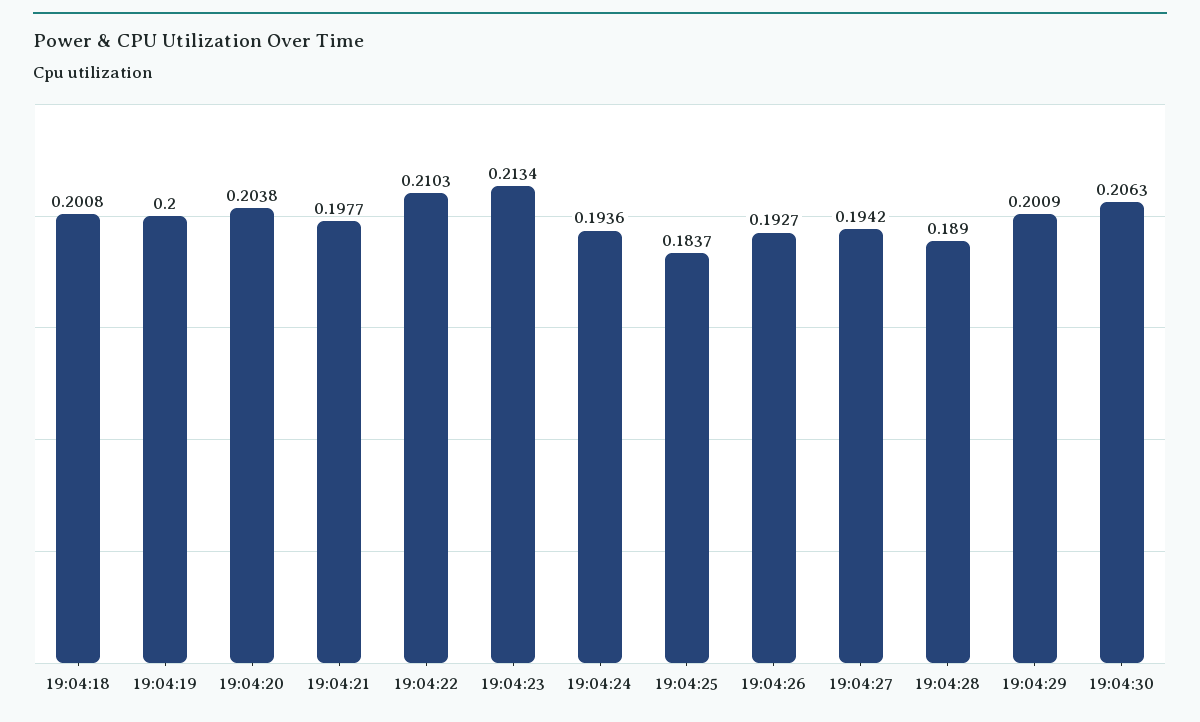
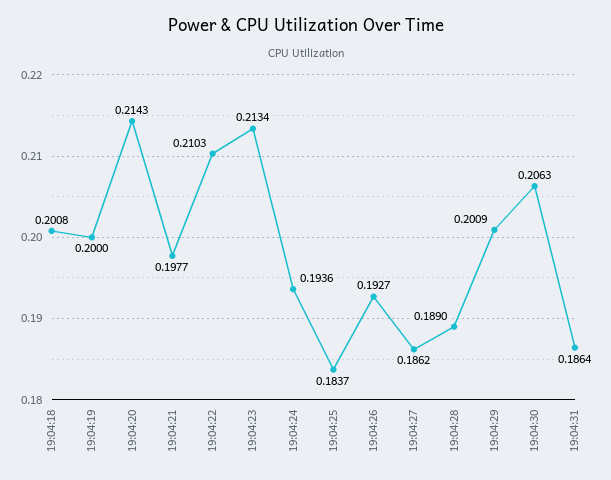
19:04:20: 0.2038 -> 0.2143
19:04:27: 0.1942 -> 0.1862
19:04:31: none -> 0.1864

